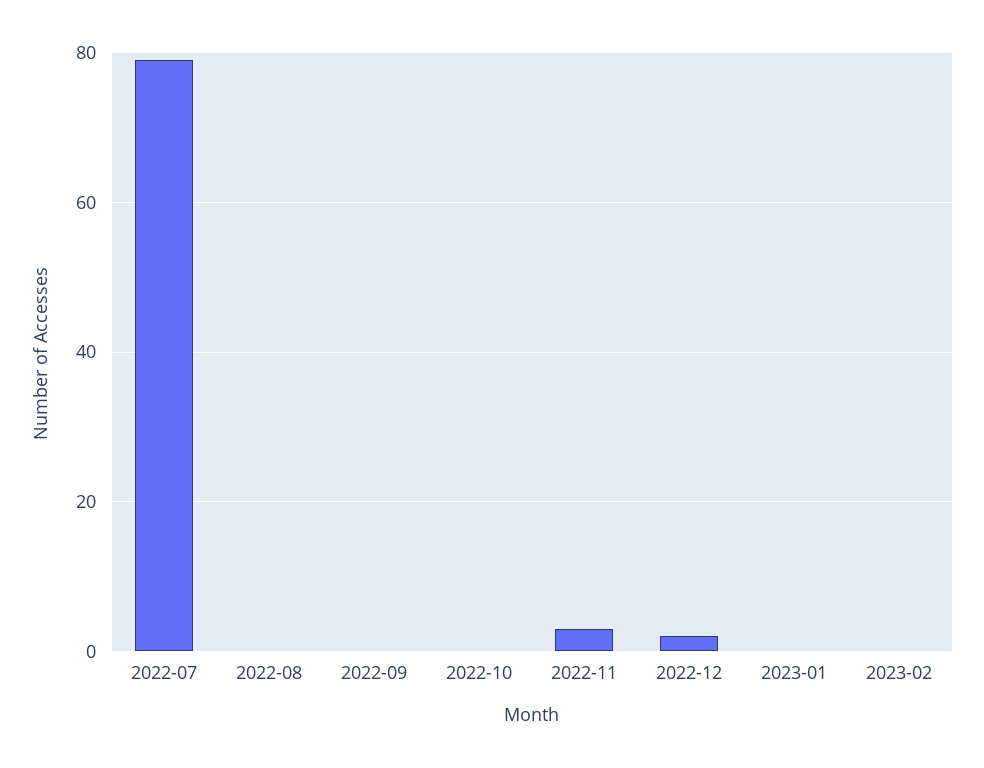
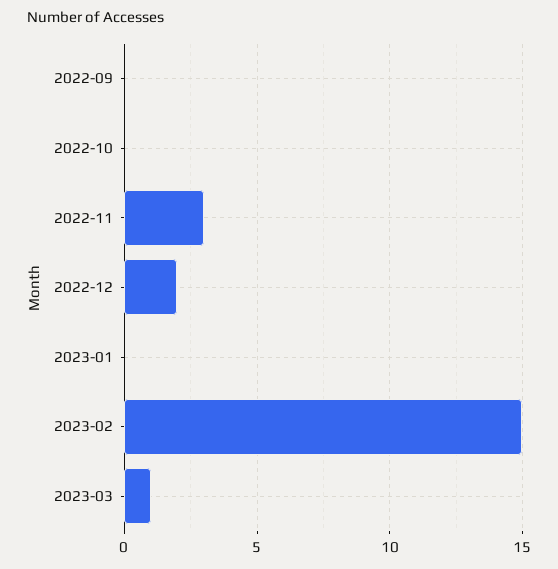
2022-07: 80 -> none
2022-08: 0 -> none
2023-02: 0 -> 15
2023-03: none -> 1

